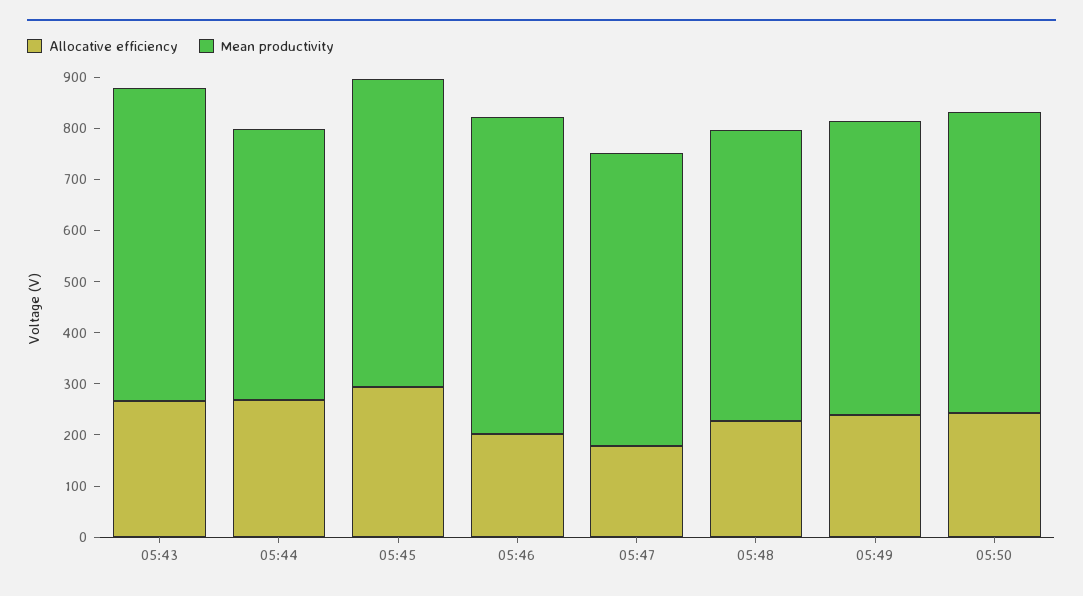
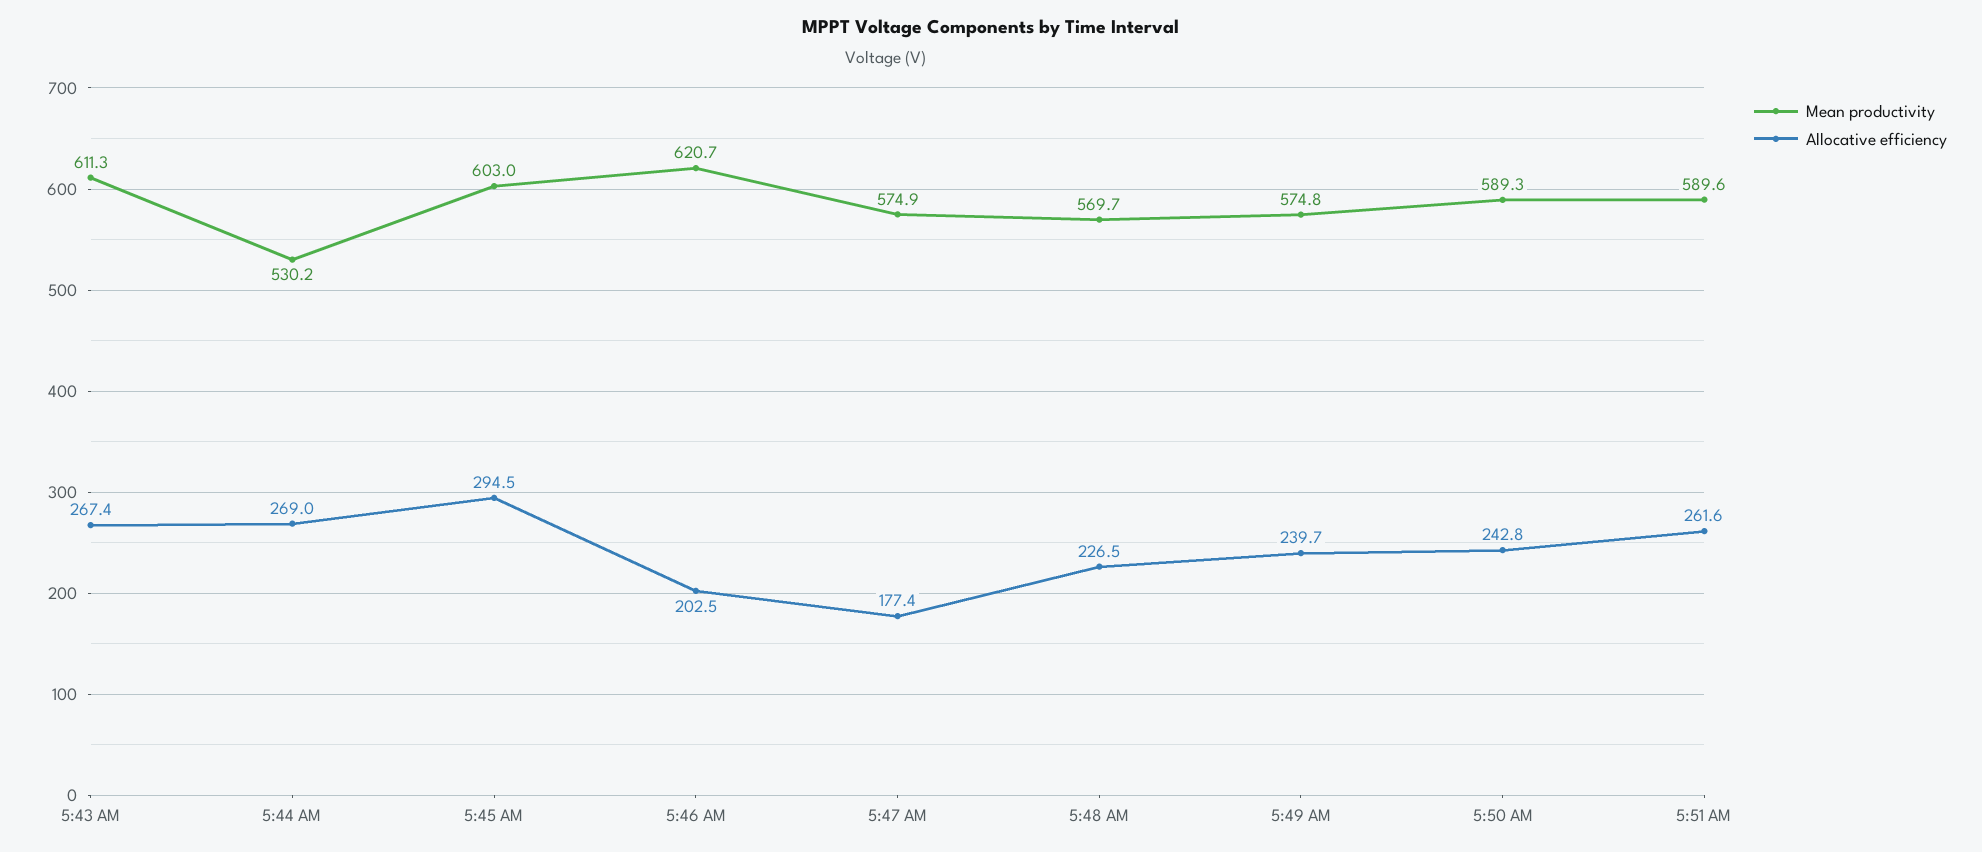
Mean productivity, 5:51 AM: none -> 589.6
Allocative efficiency, 5:51 AM: none -> 261.6

